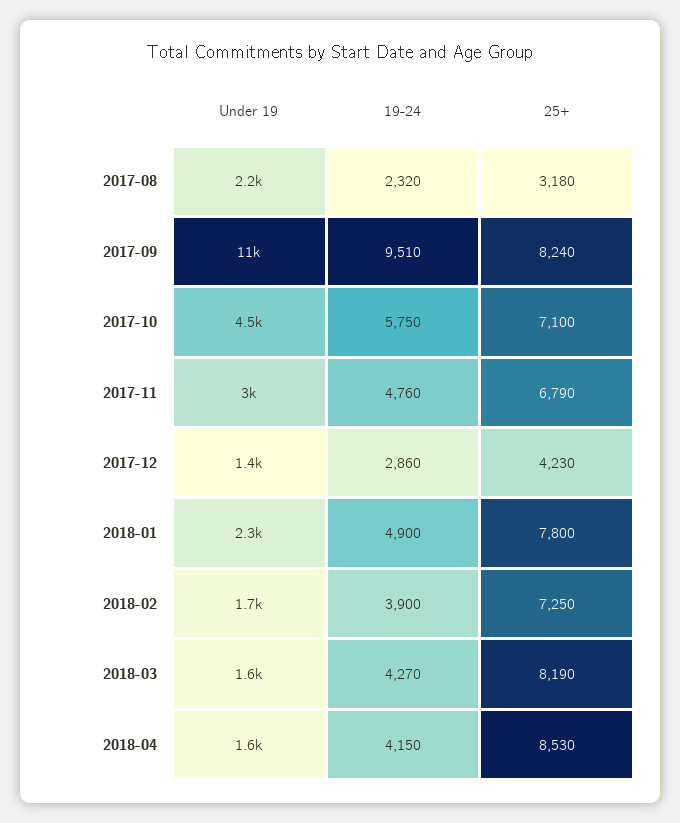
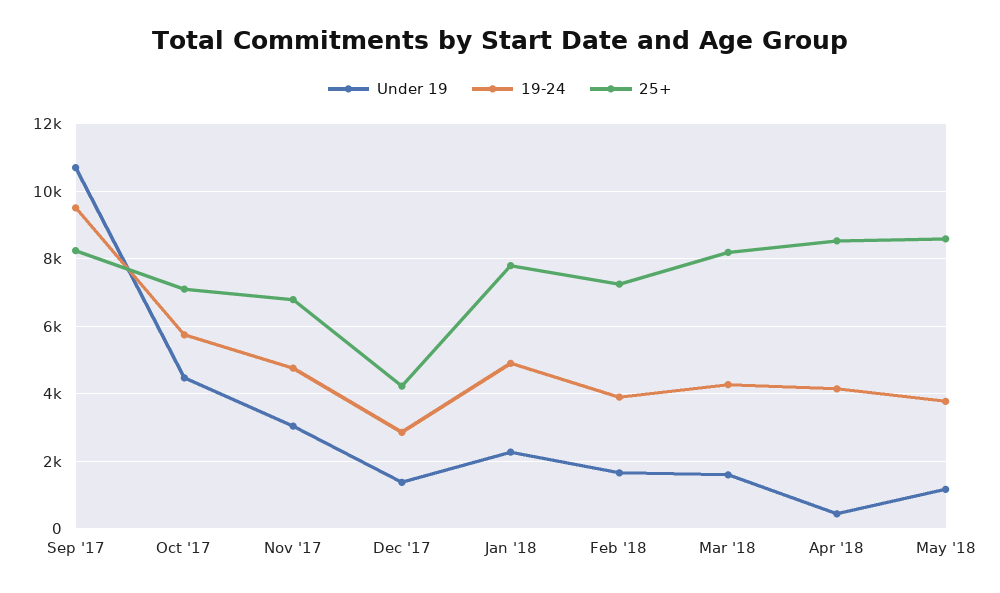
Under 19, 2017-08: 2200 -> none
19-24, 2017-08: 2320 -> none
25+, 2017-08: 3180 -> none
Under 19, 2018-04: 1600 -> 400
Under 19, May '18: none -> 1200
19-24, May '18: none -> 3800
25+, May '18: none -> 8600

